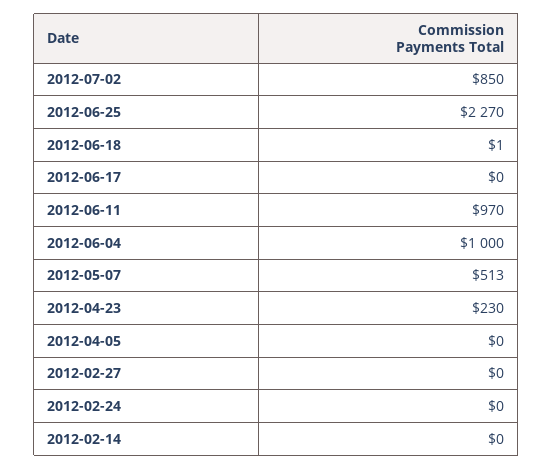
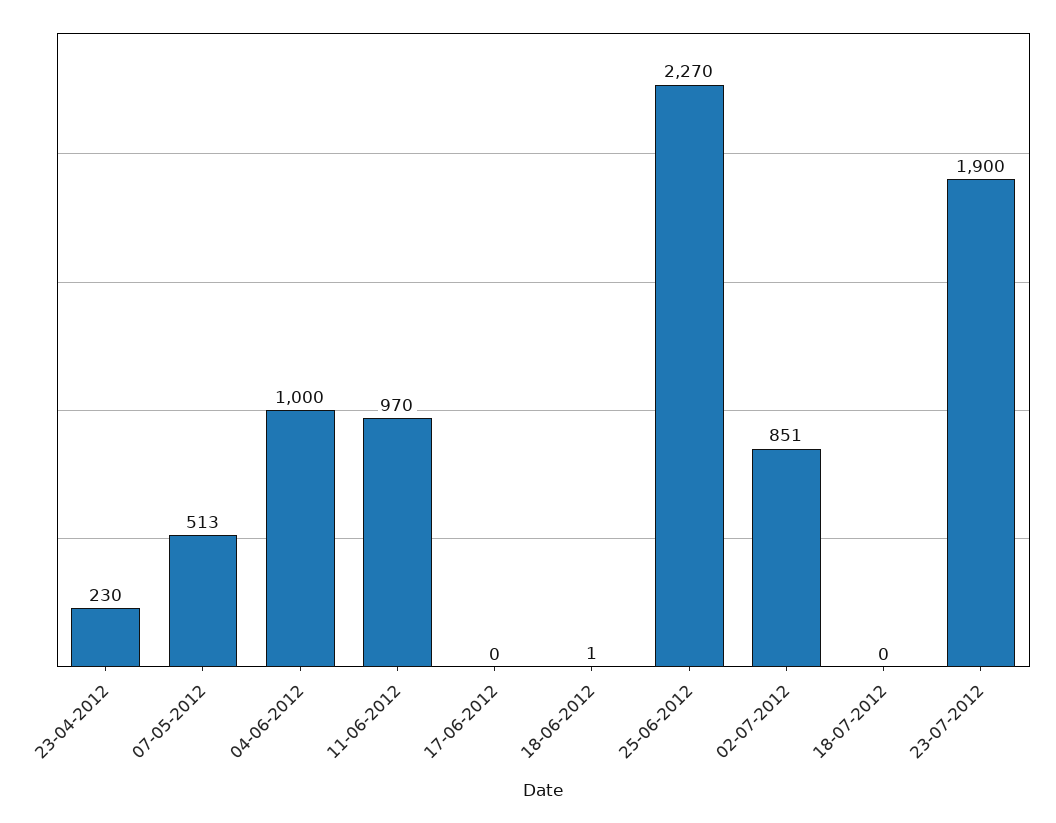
2012-07-02: 850 -> 851
2012-04-05: 0 -> none
2012-02-27: 0 -> none
2012-02-24: 0 -> none
2012-02-14: 0 -> none
18-07-2012: none -> 0
23-07-2012: none -> 1900

